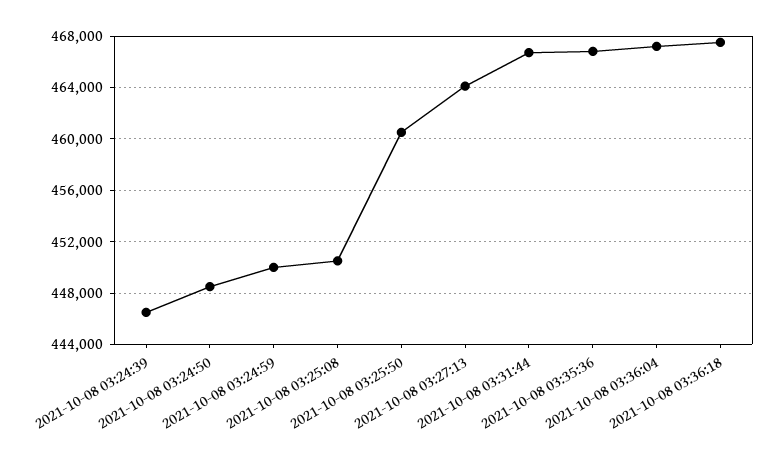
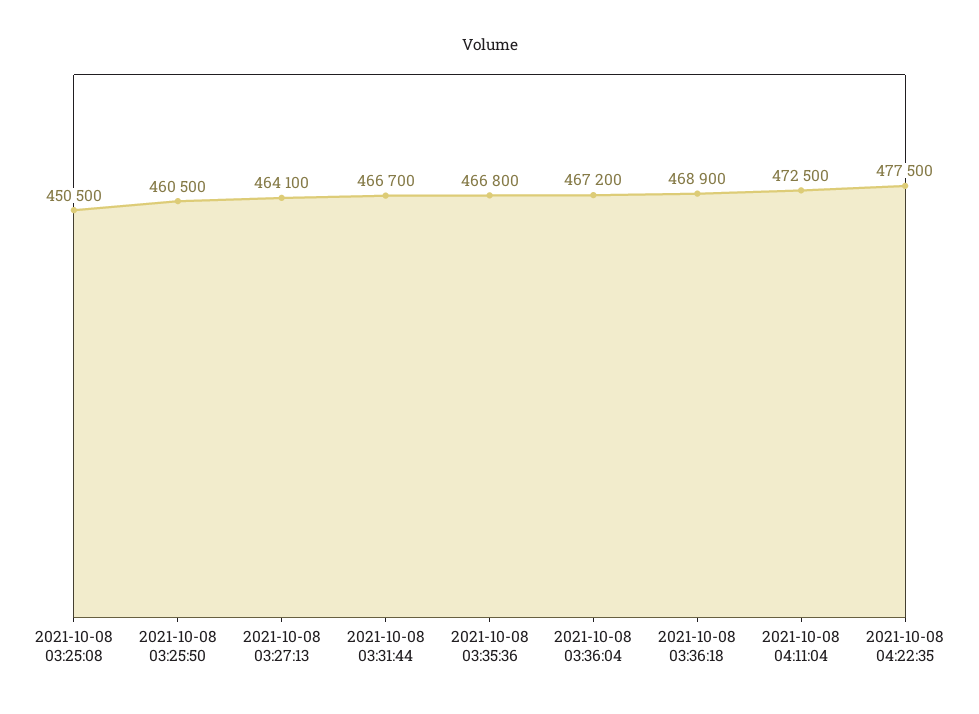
2021-10-08 03:24:39: 446500 -> none
2021-10-08 03:24:50: 448500 -> none
2021-10-08 03:24:59: 450000 -> none
2021-10-08 03:36:18: 467500 -> 468900
2021-10-08 04:11:04: none -> 472500
2021-10-08 04:22:35: none -> 477500

